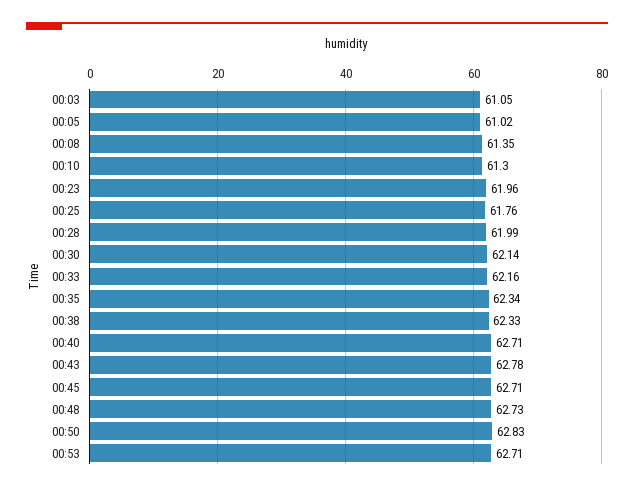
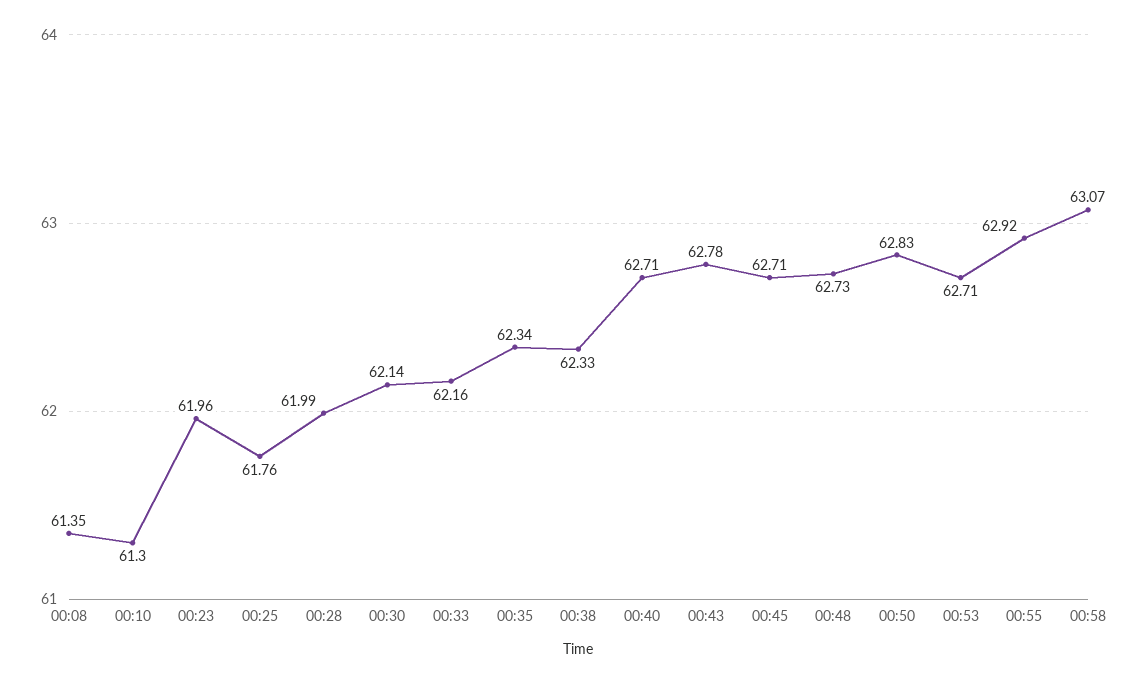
00:03: 61.05 -> none
00:05: 61.02 -> none
00:55: none -> 62.92
00:58: none -> 63.07

